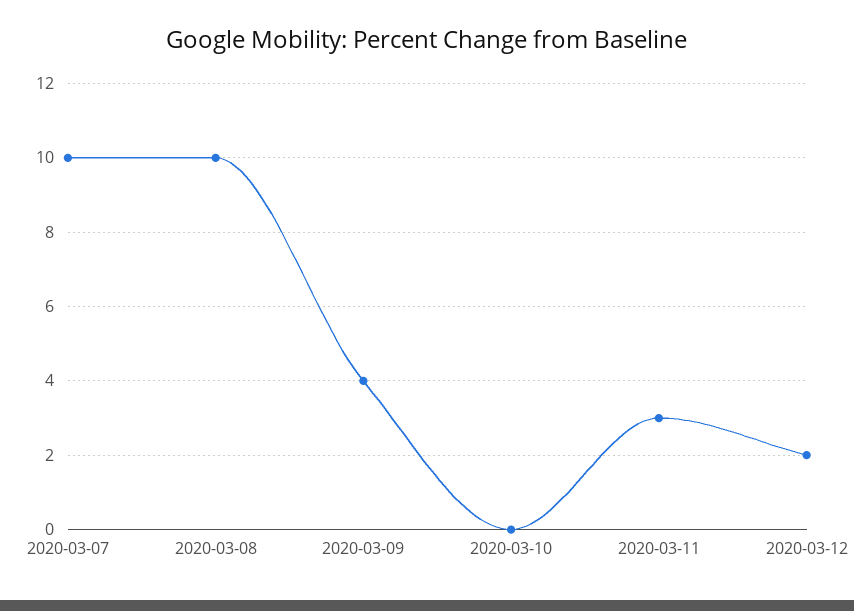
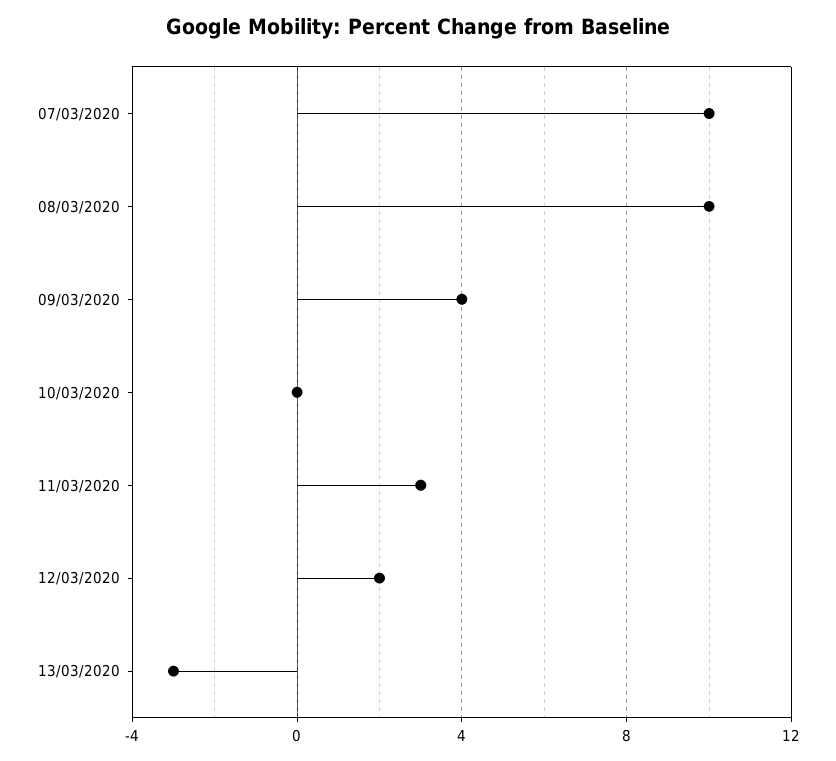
13/03/2020: none -> -3

